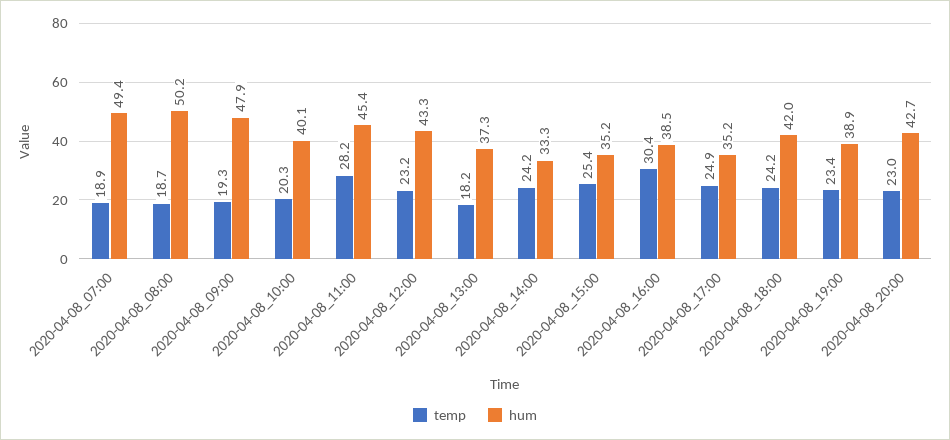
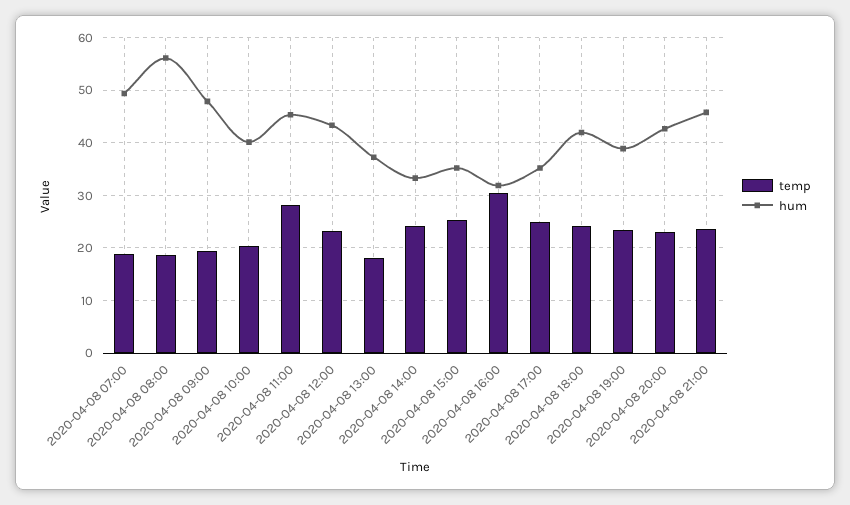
hum, 2020-04-08_08:00: 50.2 -> 56
hum, 2020-04-08_16:00: 38.5 -> 32
temp, 2020-04-08 21:00: none -> 24
hum, 2020-04-08 21:00: none -> 46

